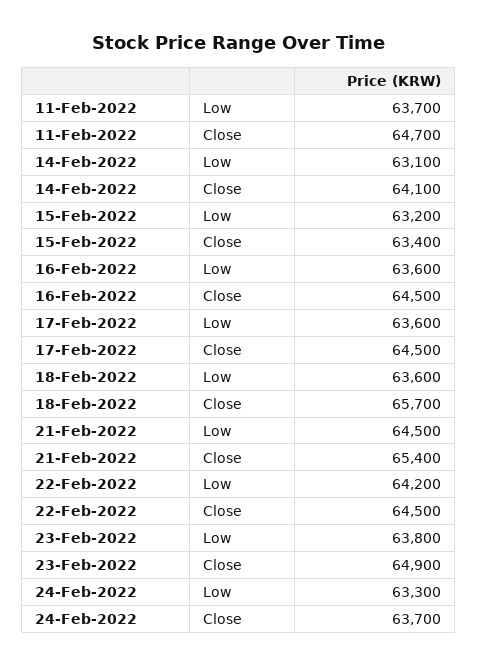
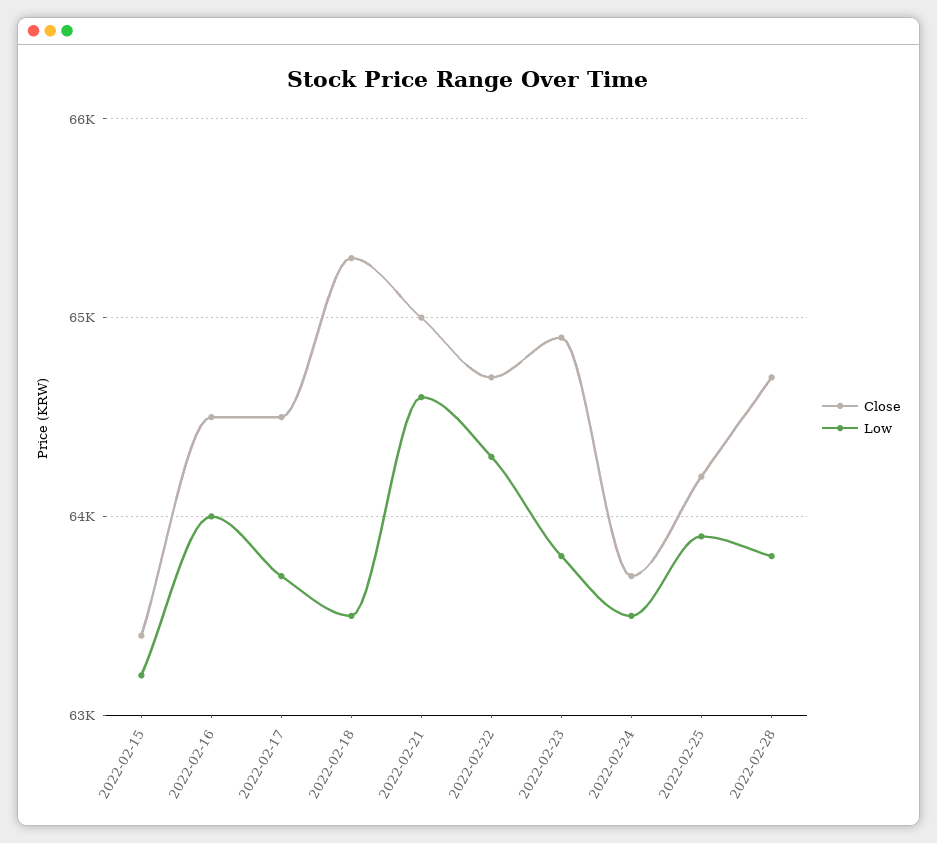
Low, 11-Feb-2022: 63700 -> none
Close, 11-Feb-2022: 64700 -> none
Low, 14-Feb-2022: 63100 -> none
Close, 14-Feb-2022: 64100 -> none
Low, 16-Feb-2022: 63600 -> 64000
Low, 17-Feb-2022: 63600 -> 63700
Low, 18-Feb-2022: 63600 -> 63500
Close, 18-Feb-2022: 65700 -> 65300
Low, 21-Feb-2022: 64500 -> 64600
Close, 21-Feb-2022: 65400 -> 65000
Low, 22-Feb-2022: 64200 -> 64300
Close, 22-Feb-2022: 64500 -> 64700
Low, 24-Feb-2022: 63300 -> 63500
Close, 2022-02-25: none -> 64200
Low, 2022-02-25: none -> 63900
Close, 2022-02-28: none -> 64700
Low, 2022-02-28: none -> 63800

